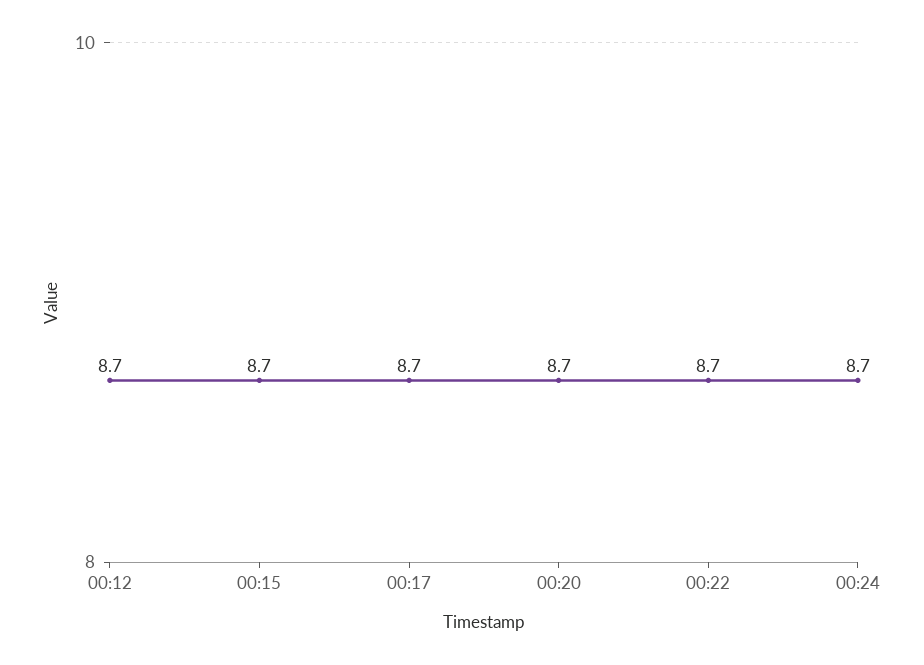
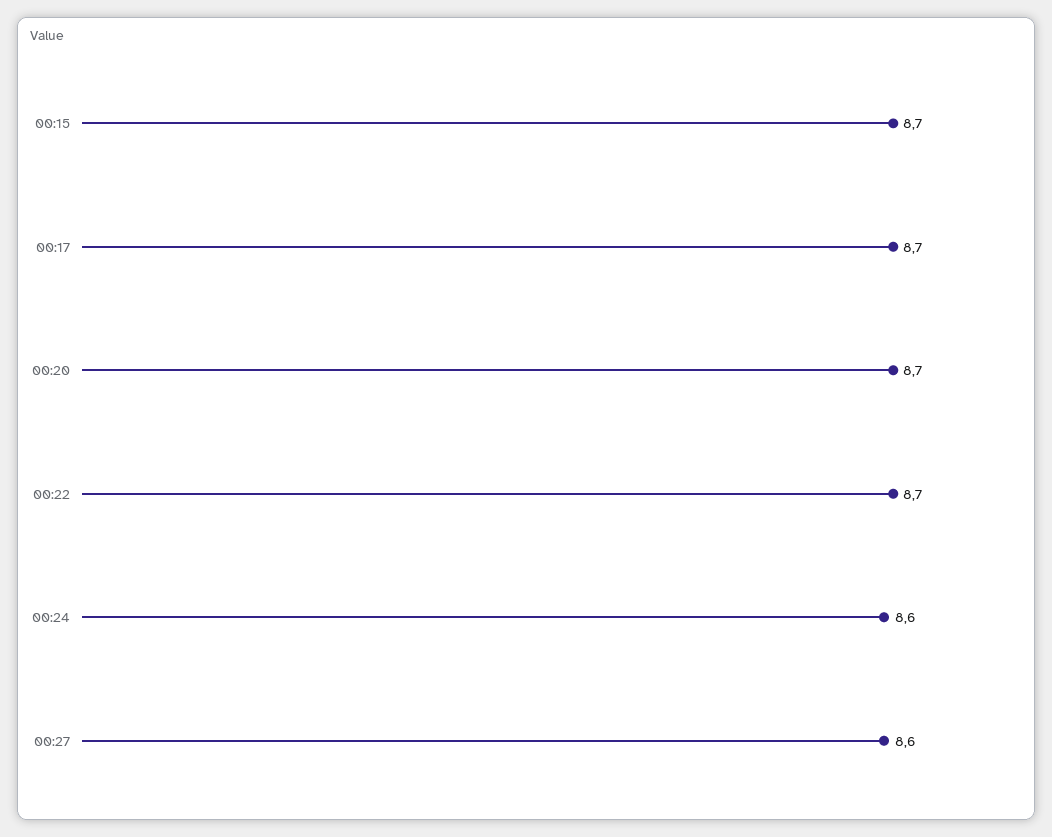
00:12: 8.7 -> none
00:24: 8.7 -> 8.6
00:27: none -> 8.6

